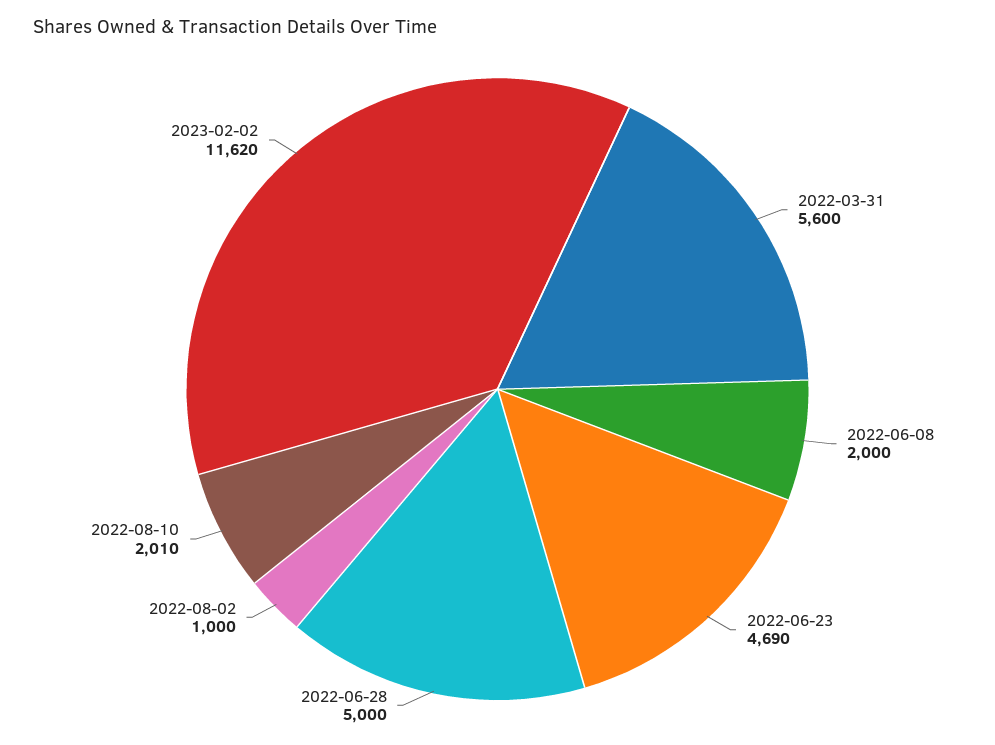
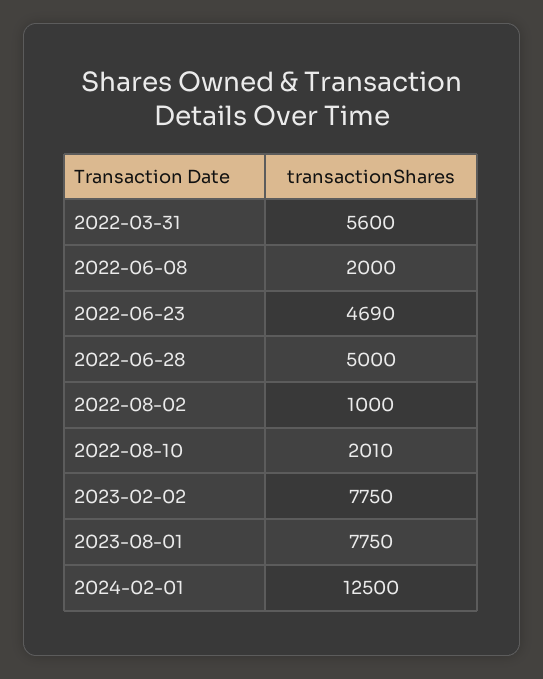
2023-02-02: 11620 -> 7750
2023-08-01: none -> 7750
2024-02-01: none -> 12500

